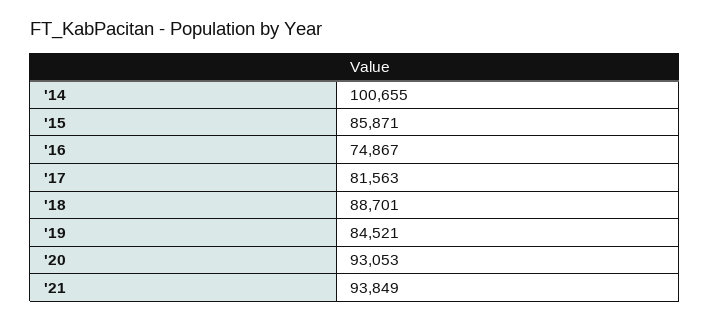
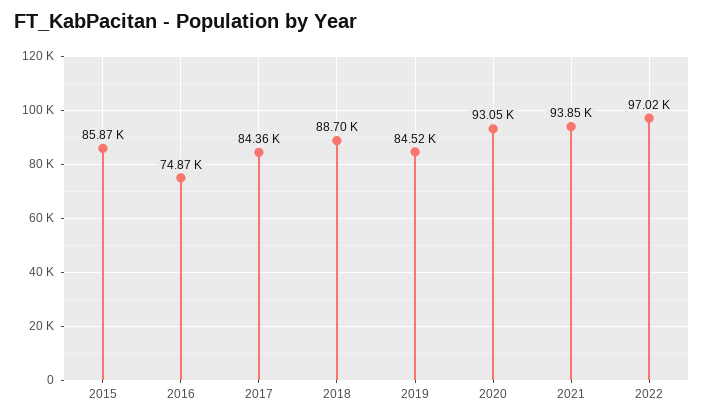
'14: 100655 -> none
'17: 81563 -> 84360
2022: none -> 97020

